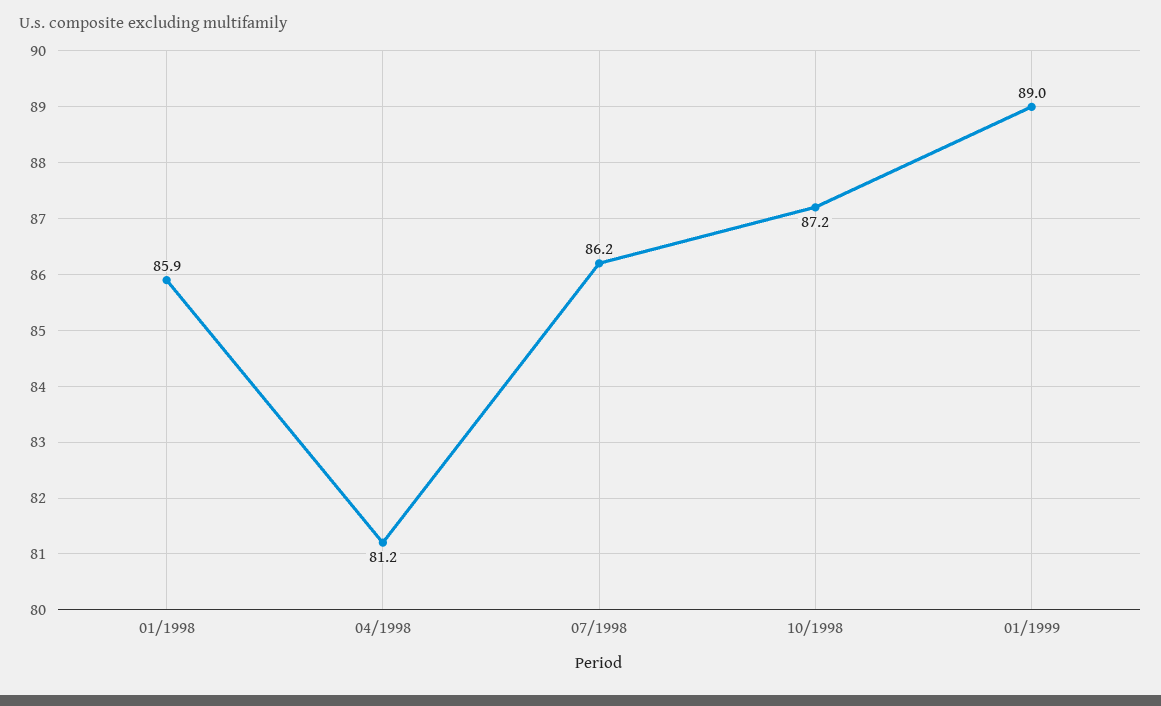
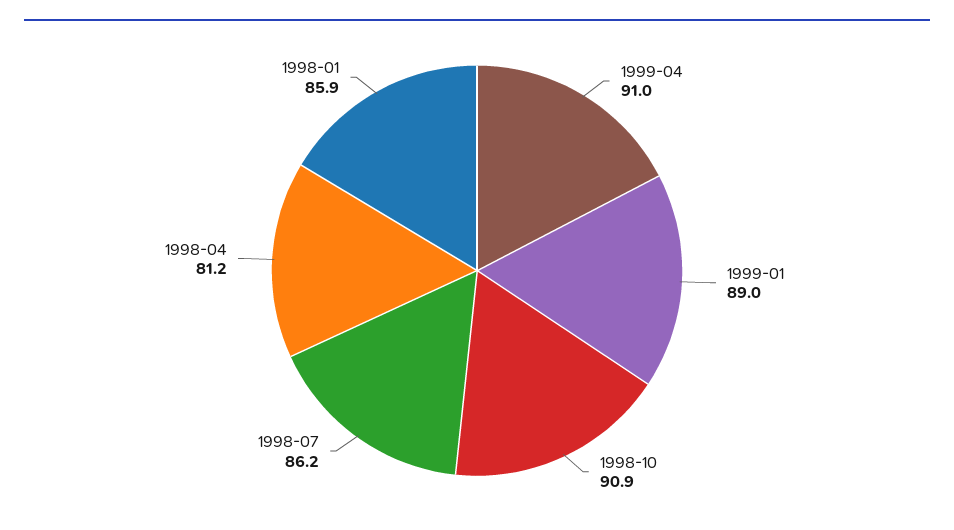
10/1998: 87.2 -> 90.9
1999-04: none -> 91

